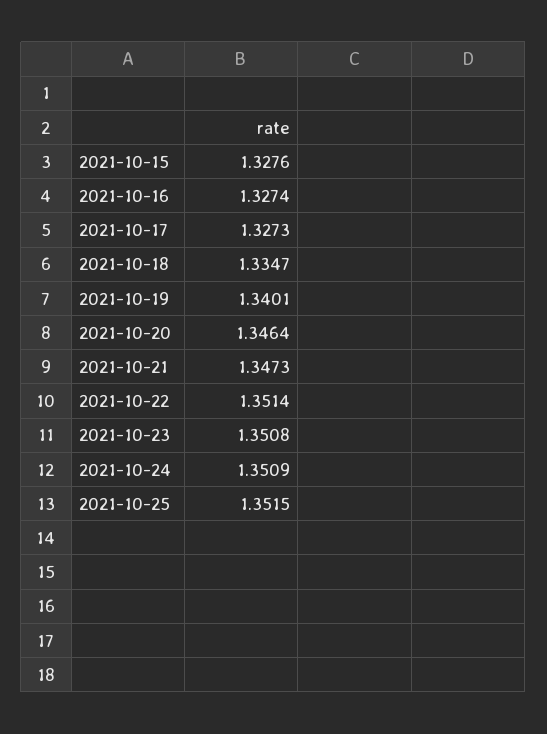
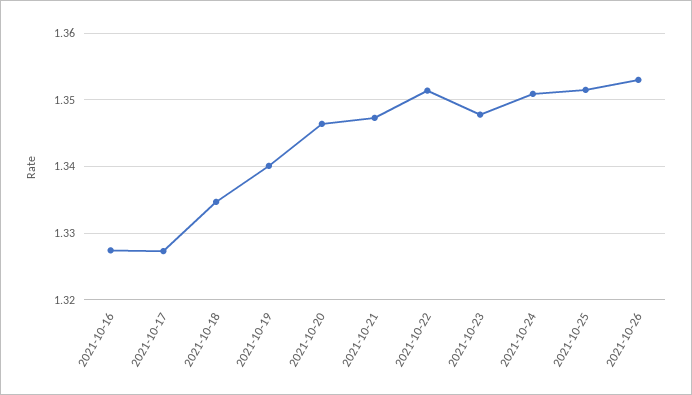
2021-10-15: 1.3276 -> none
2021-10-23: 1.3508 -> 1.348
2021-10-26: none -> 1.353

